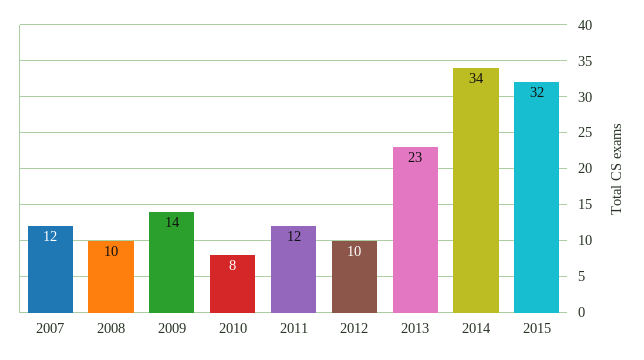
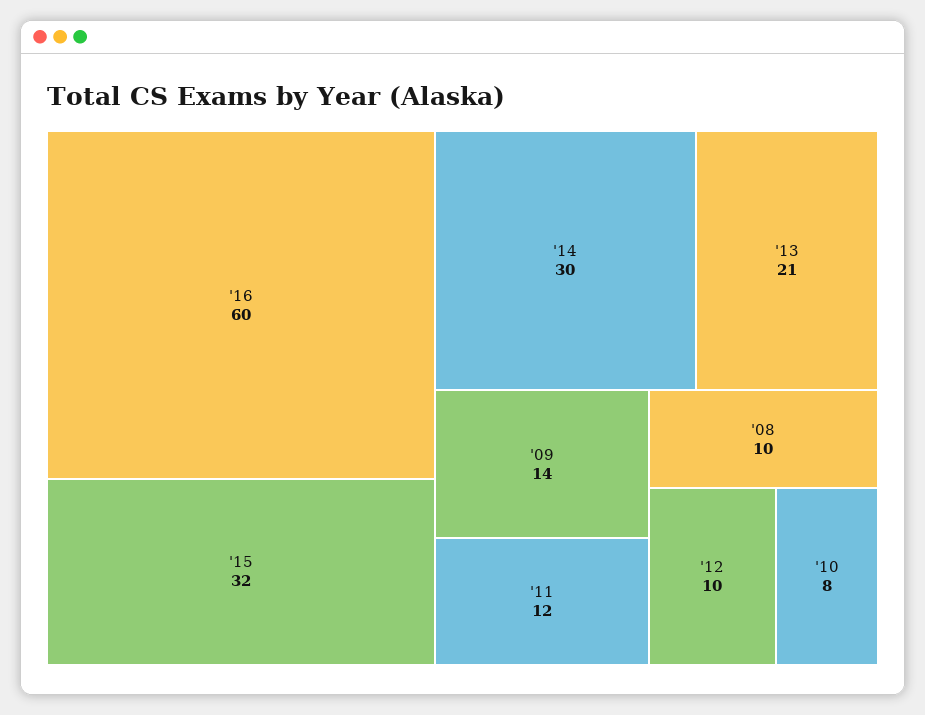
2007: 12 -> none
2013: 23 -> 21
2014: 34 -> 30
'16: none -> 60

